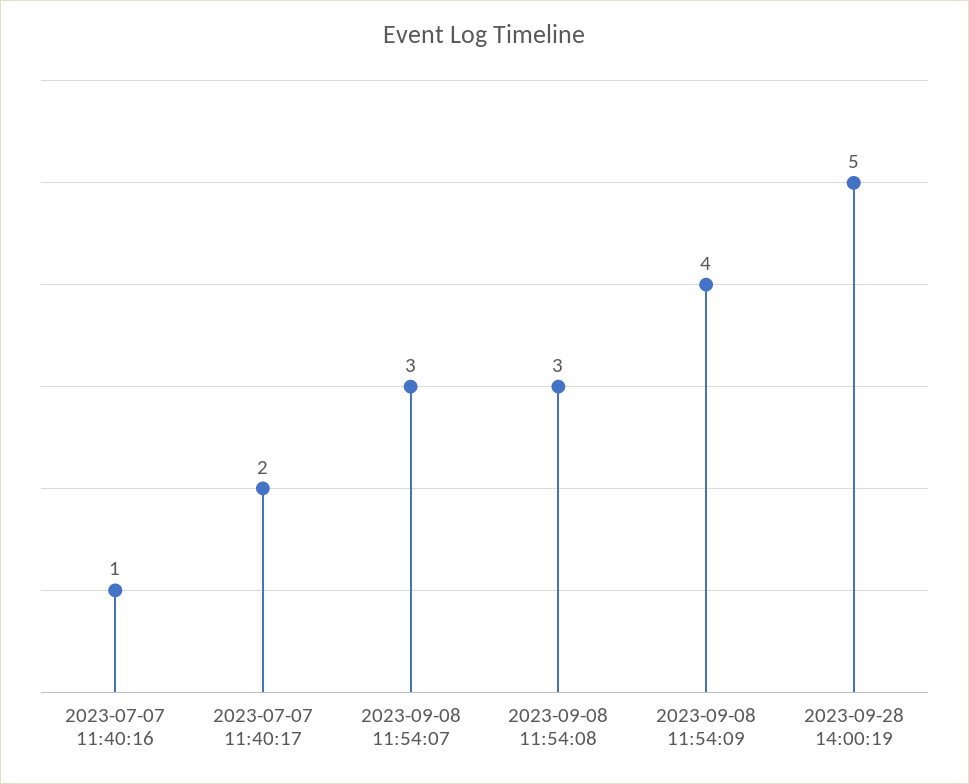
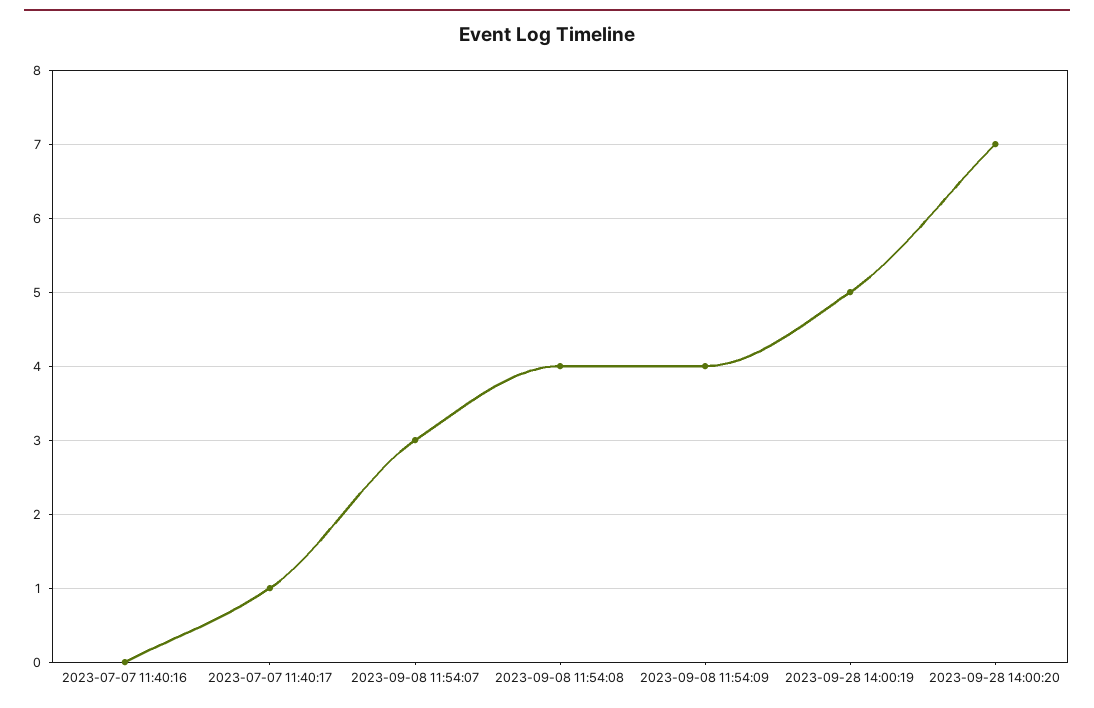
2023-07-07 11:40:16: 1 -> 0
2023-07-07 11:40:17: 2 -> 1
2023-09-08 11:54:08: 3 -> 4
2023-09-28 14:00:20: none -> 7

